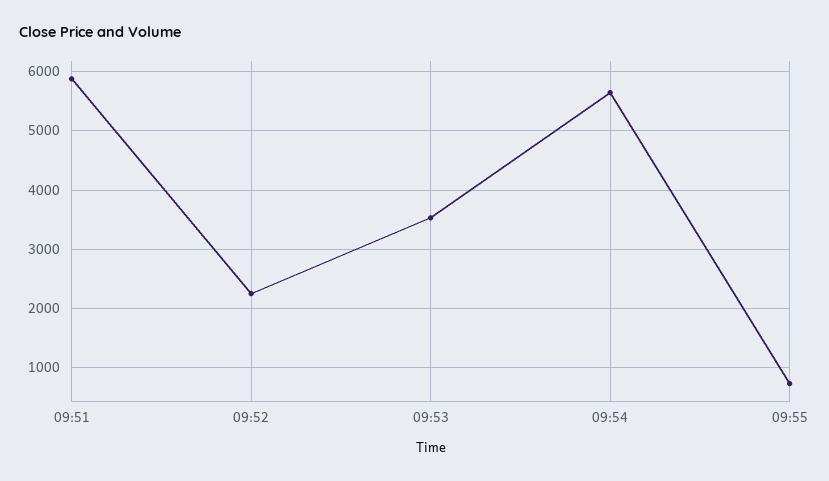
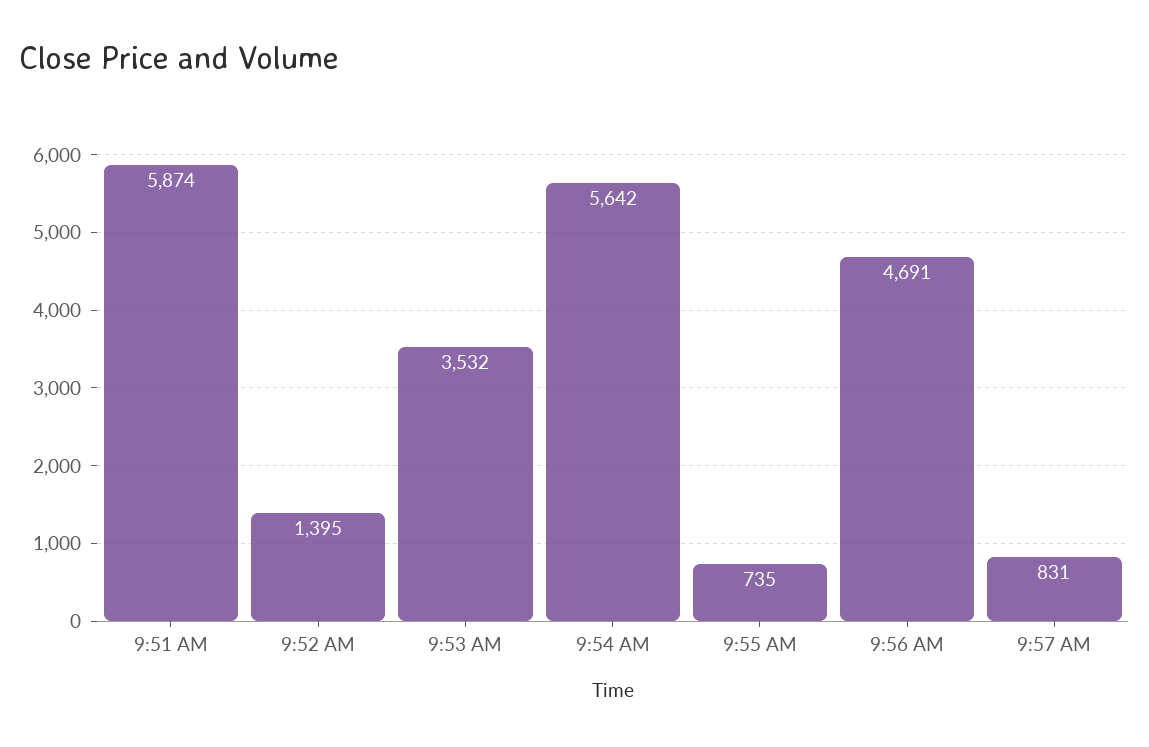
09:52: 2200 -> 1395
9:56 AM: none -> 4691
9:57 AM: none -> 831

